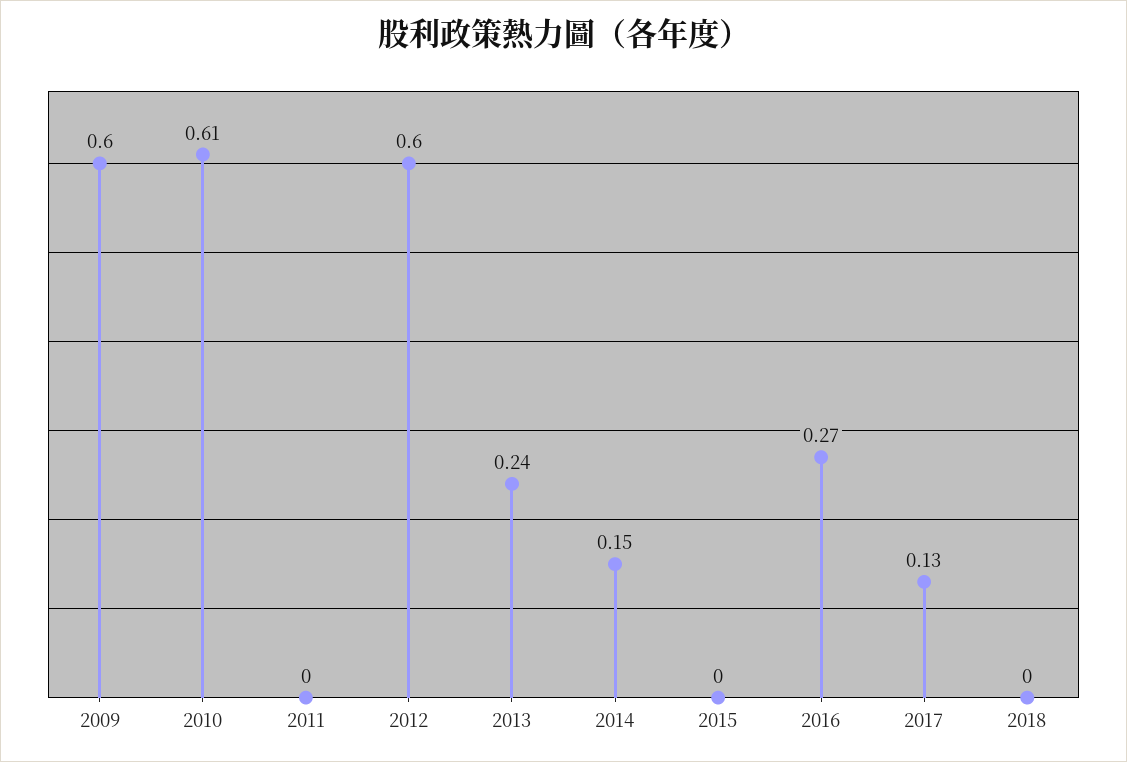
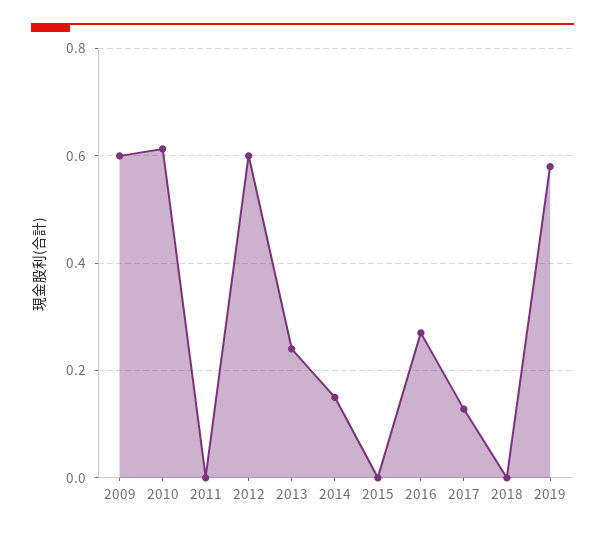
2019: none -> 0.58

